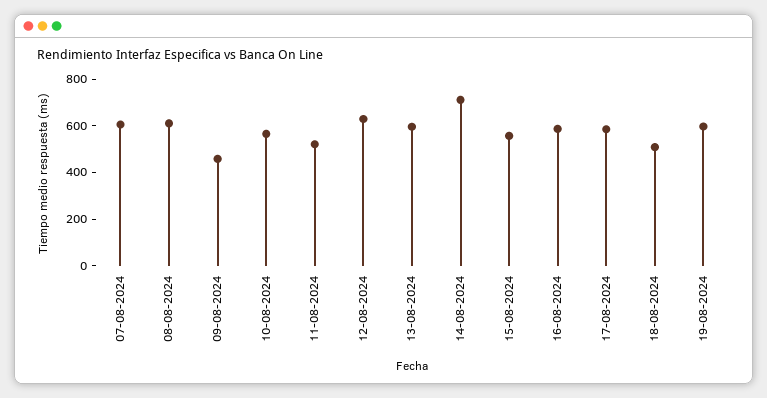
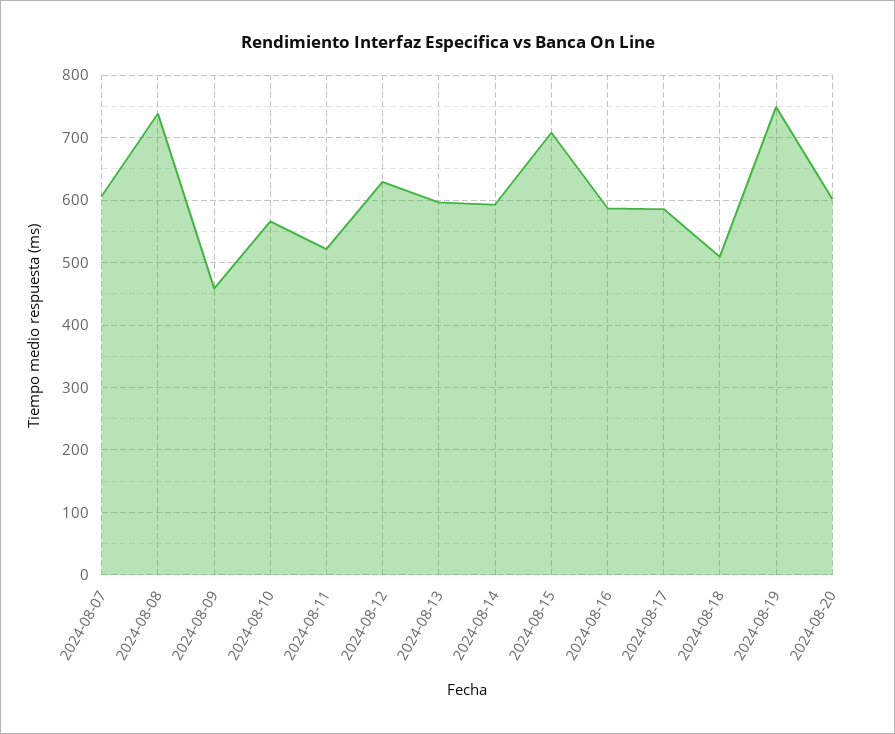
08-08-2024: 600 -> 740
14-08-2024: 700 -> 590
15-08-2024: 550 -> 710
19-08-2024: 600 -> 750
2024-08-20: none -> 600

